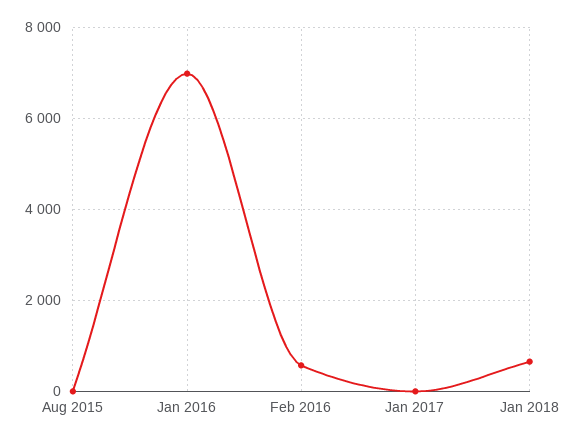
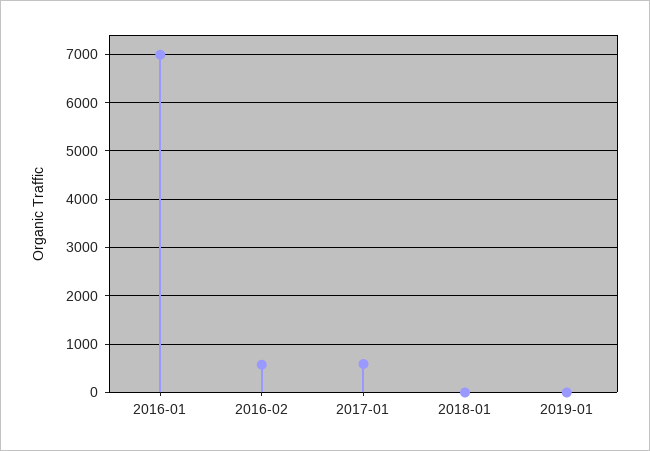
Aug 2015: 0 -> none
Jan 2017: 0 -> 600
Jan 2018: 600 -> 0
2019-01: none -> 0

